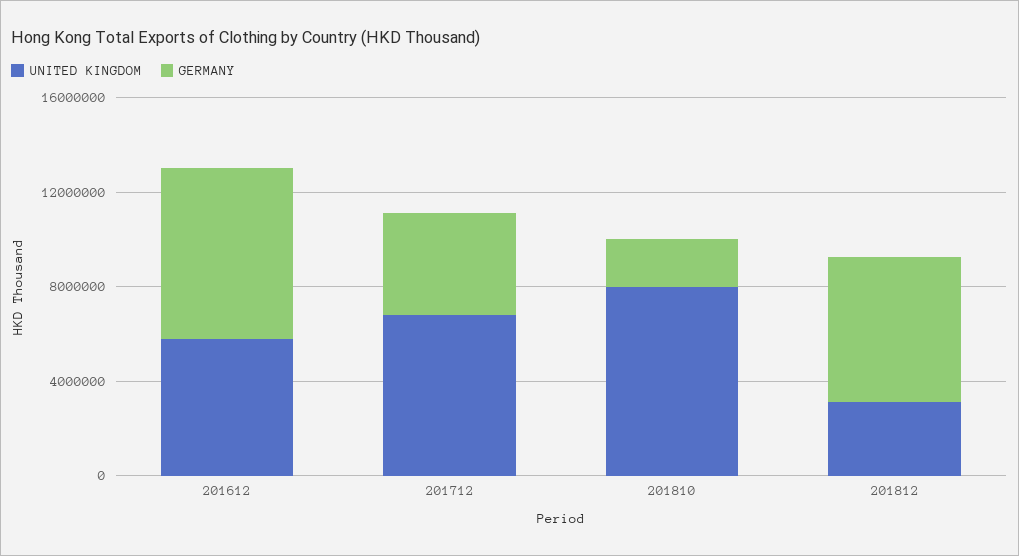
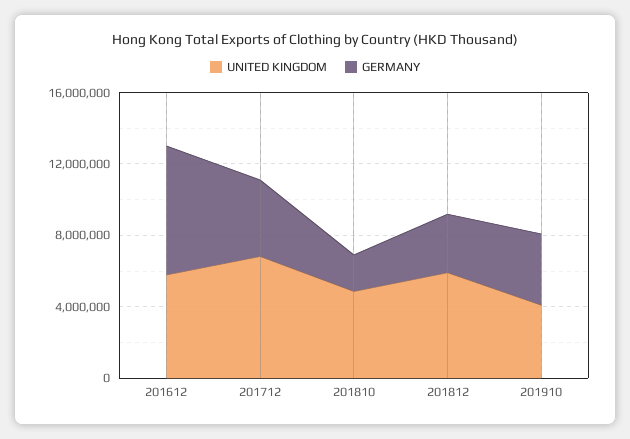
UNITED KINGDOM, 201810: 8000000 -> 5000000
UNITED KINGDOM, 201812: 3000000 -> 6000000
GERMANY, 201812: 6000000 -> 3000000
UNITED KINGDOM, 201910: none -> 4000000
GERMANY, 201910: none -> 4000000

